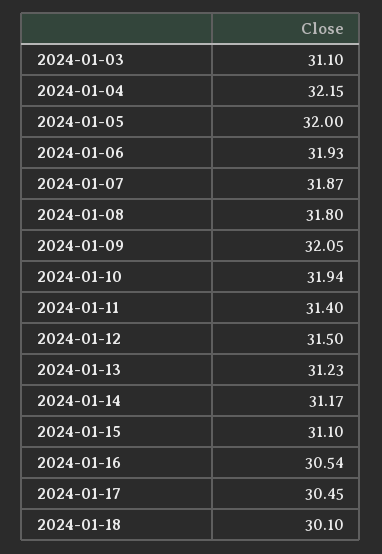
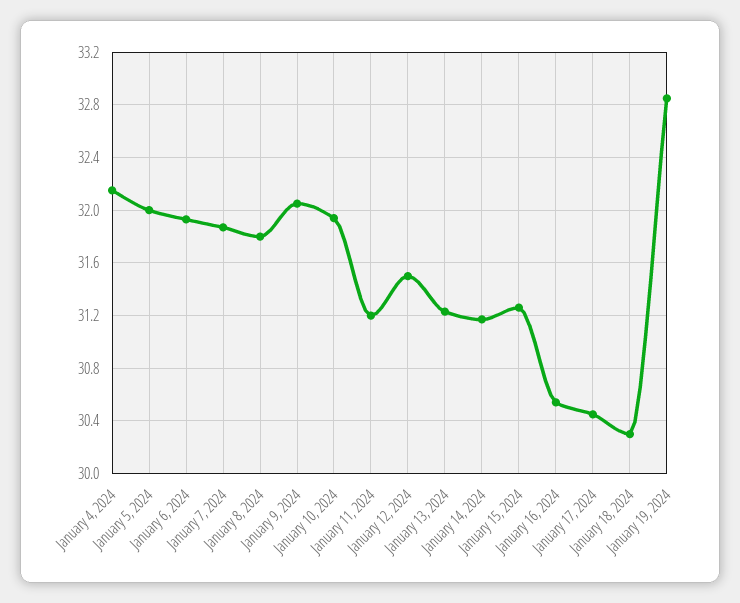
2024-01-03: 31.1 -> none
2024-01-11: 31.4 -> 31.2
2024-01-15: 31.1 -> 31.25
2024-01-18: 30.1 -> 30.3
January 19, 2024: none -> 32.85

